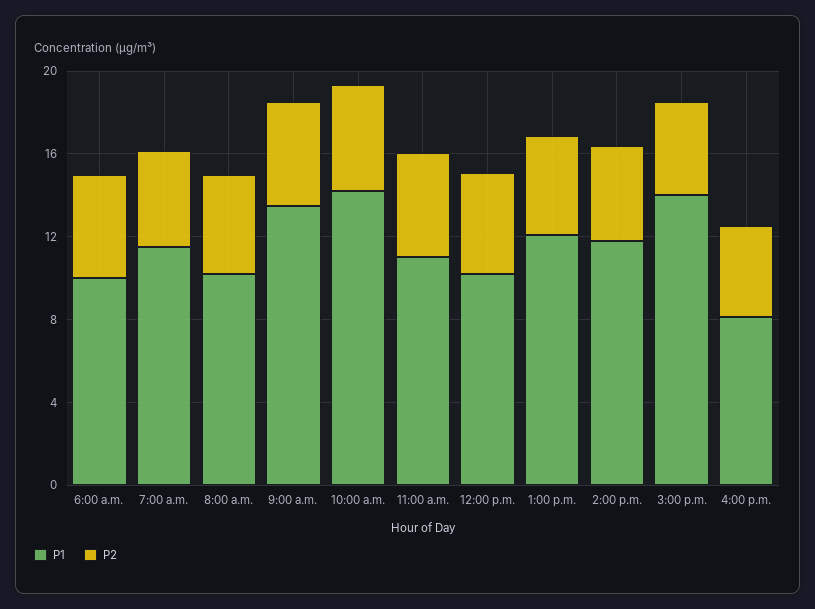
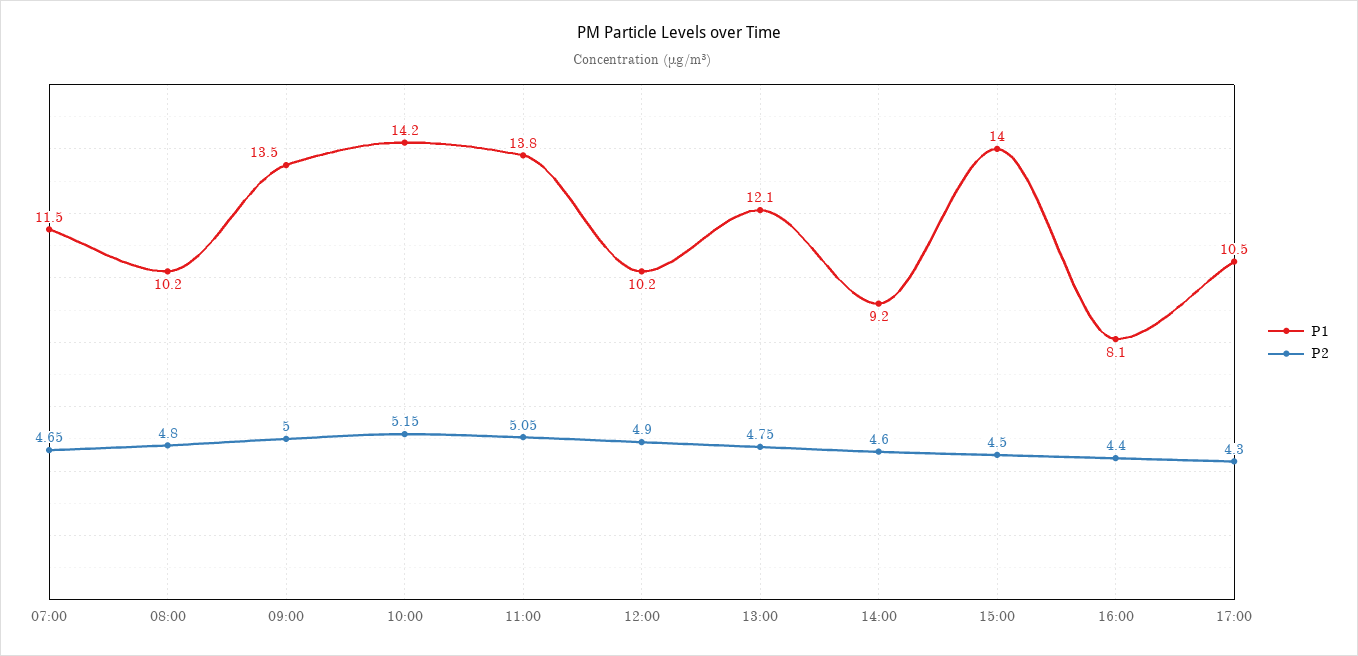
P1, 6:00 a.m.: 10 -> none
P2, 6:00 a.m.: 5 -> none
P1, 11:00 a.m.: 11 -> 13.8
P1, 2:00 p.m.: 12 -> 9.2
P1, 17:00: none -> 10.5
P2, 17:00: none -> 4.3

